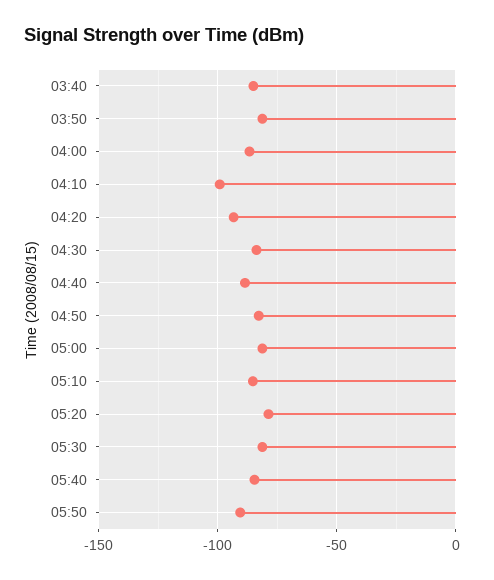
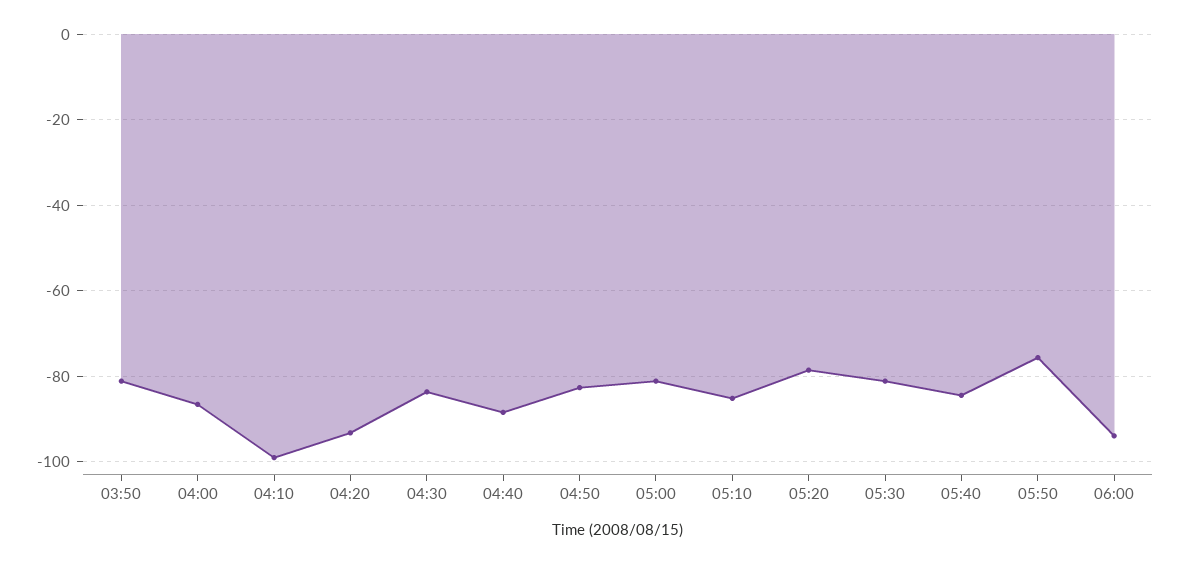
03:40: -85 -> none
05:50: -90 -> -76
06:00: none -> -94

